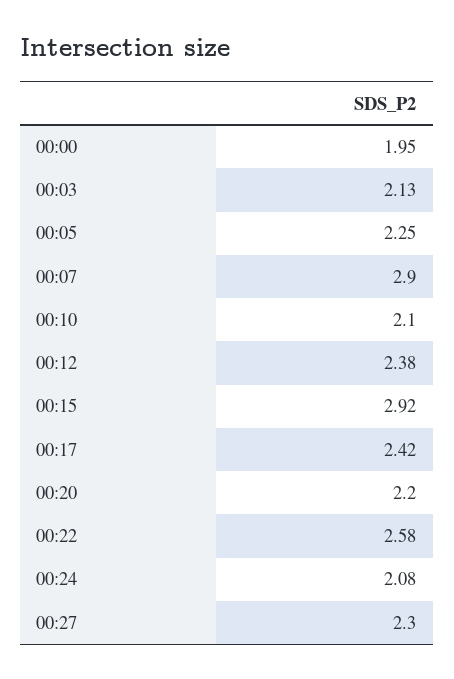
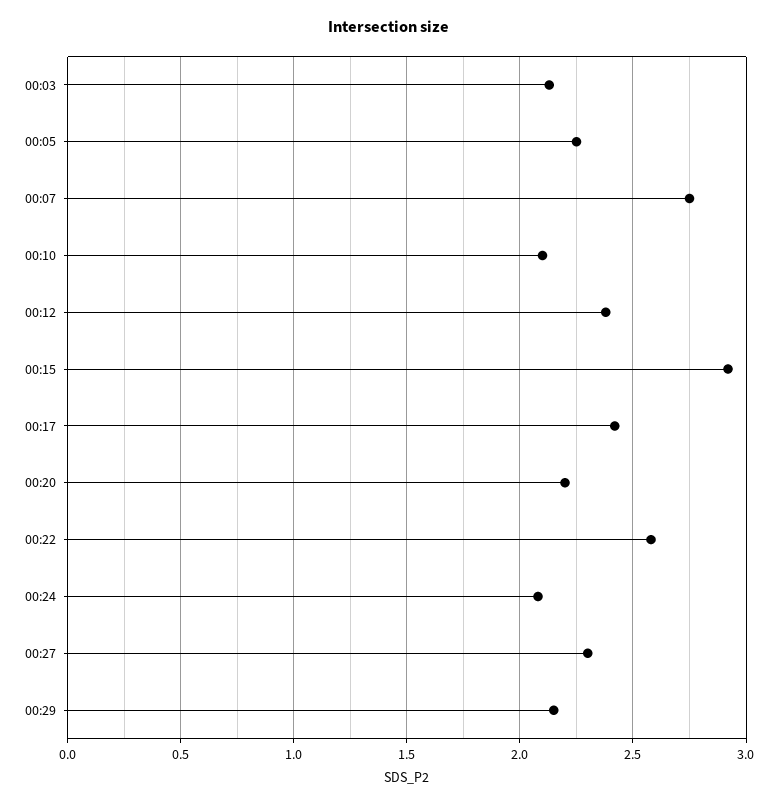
00:00: 1.95 -> none
00:07: 2.9 -> 2.75
00:29: none -> 2.15

